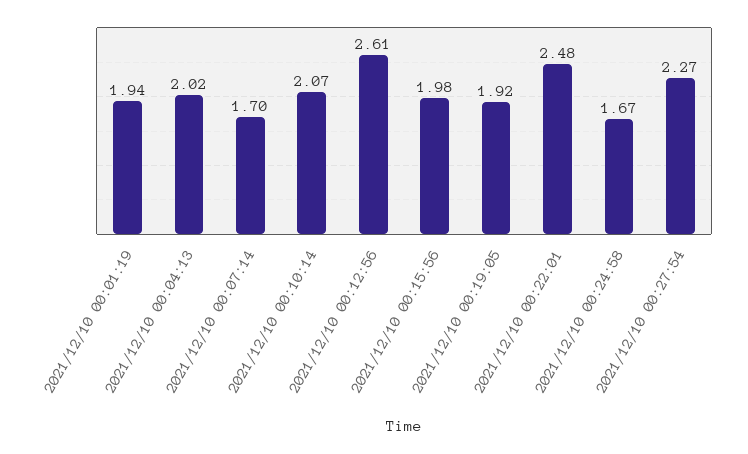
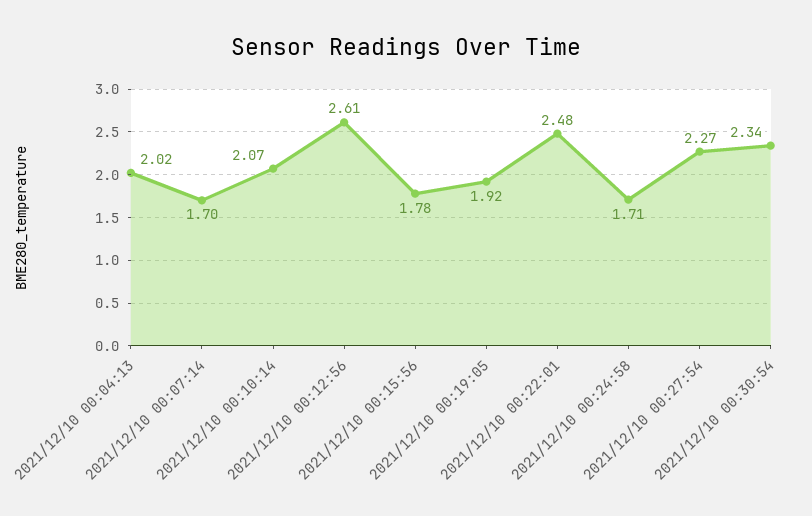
2021/12/10 00:01:19: 1.94 -> none
2021/12/10 00:15:56: 1.98 -> 1.78
2021/12/10 00:24:58: 1.67 -> 1.71
2021/12/10 00:30:54: none -> 2.34

